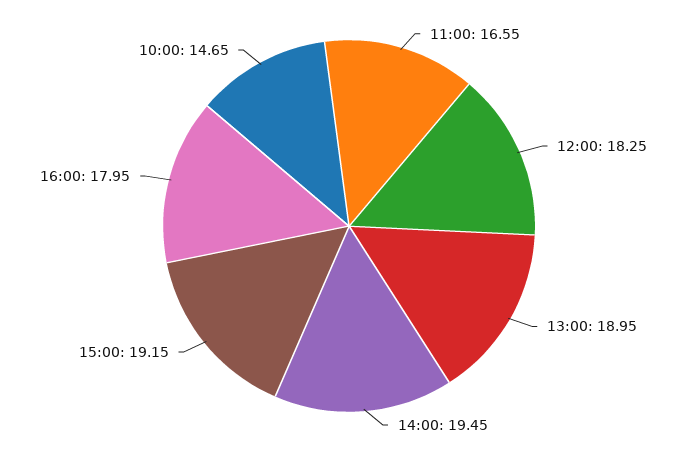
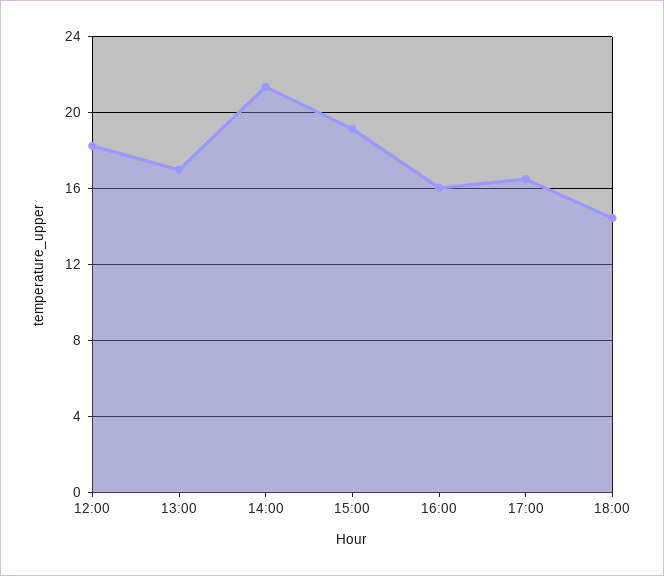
11:00: 16.55 -> none
13:00: 18.95 -> 17
14:00: 19.45 -> 21.5
16:00: 17.95 -> 16
10:00: 14.65 -> none
17:00: none -> 16.5
18:00: none -> 14.5

